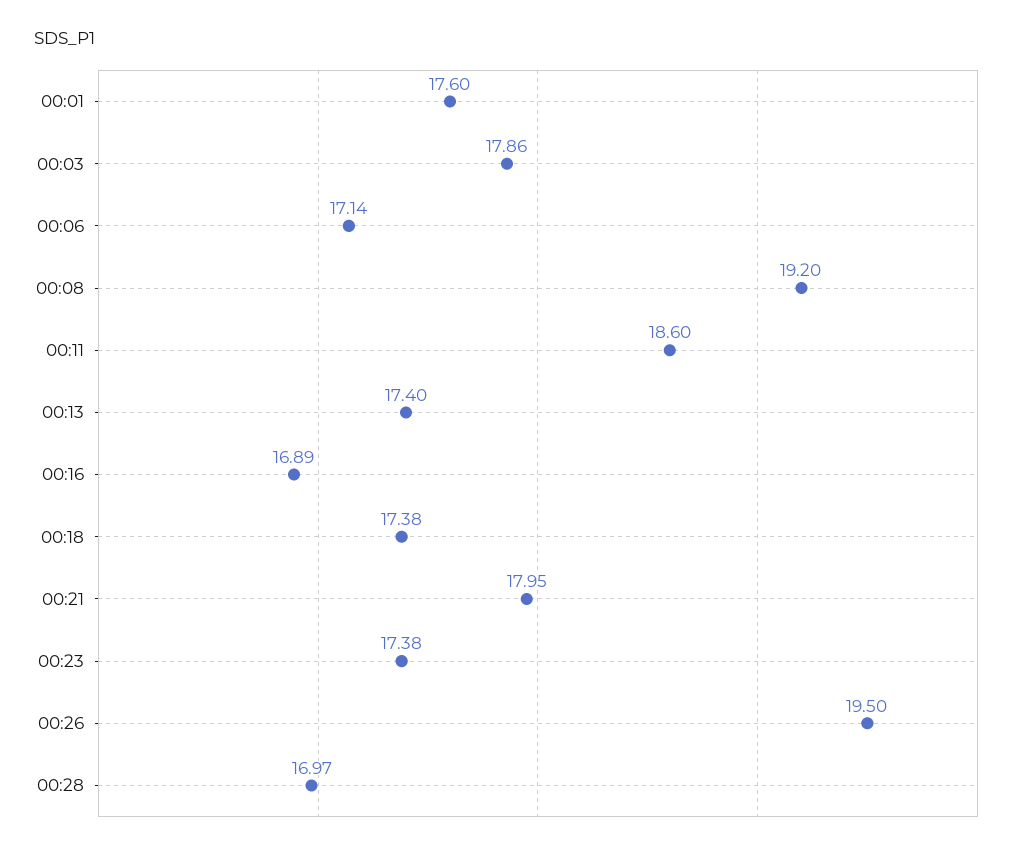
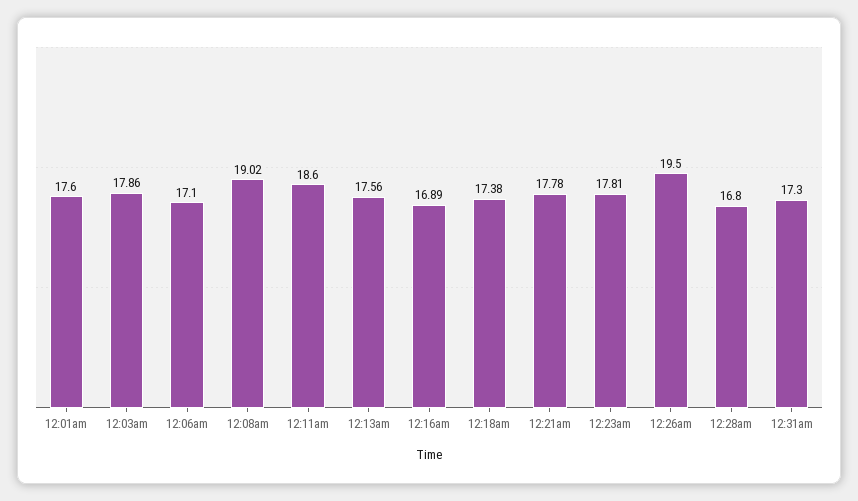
00:06: 17.14 -> 17.1
00:08: 19.2 -> 19.02
00:13: 17.4 -> 17.56
00:21: 17.95 -> 17.78
00:23: 17.38 -> 17.81
00:28: 16.97 -> 16.8
12:31am: none -> 17.3

